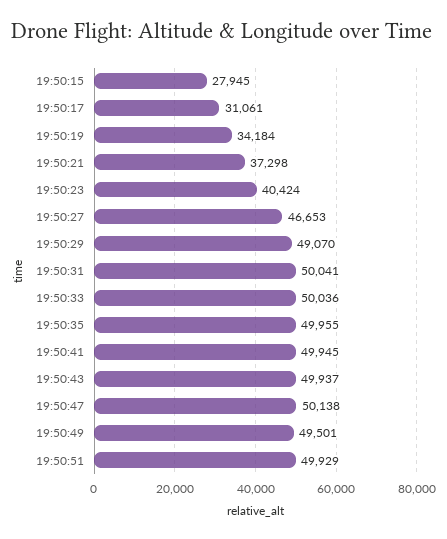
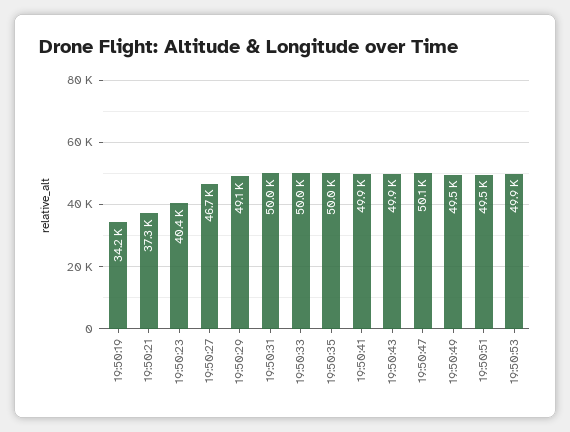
19:50:15: 27945 -> none
19:50:17: 31061 -> none
19:50:51: 49929 -> 49500
19:50:53: none -> 49900

